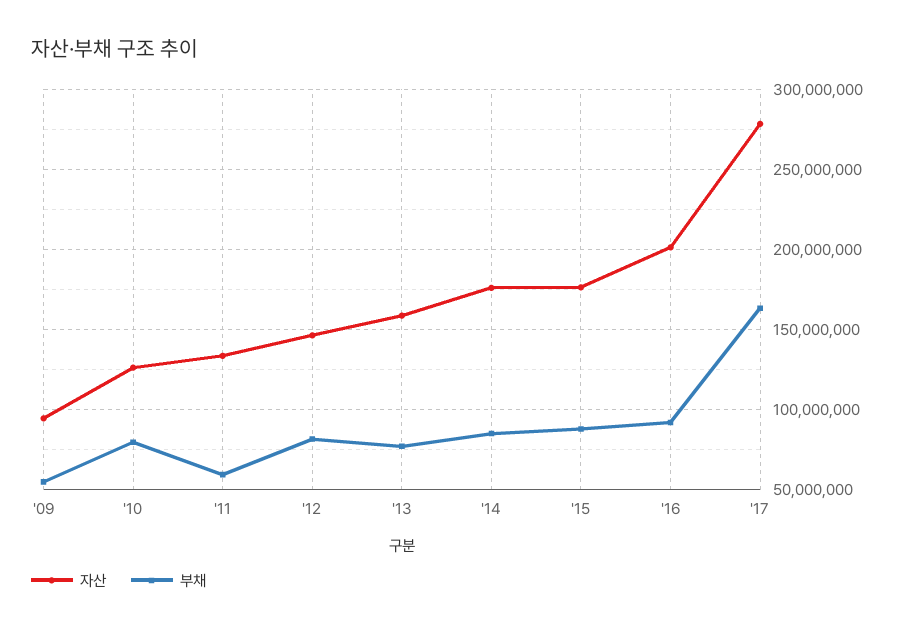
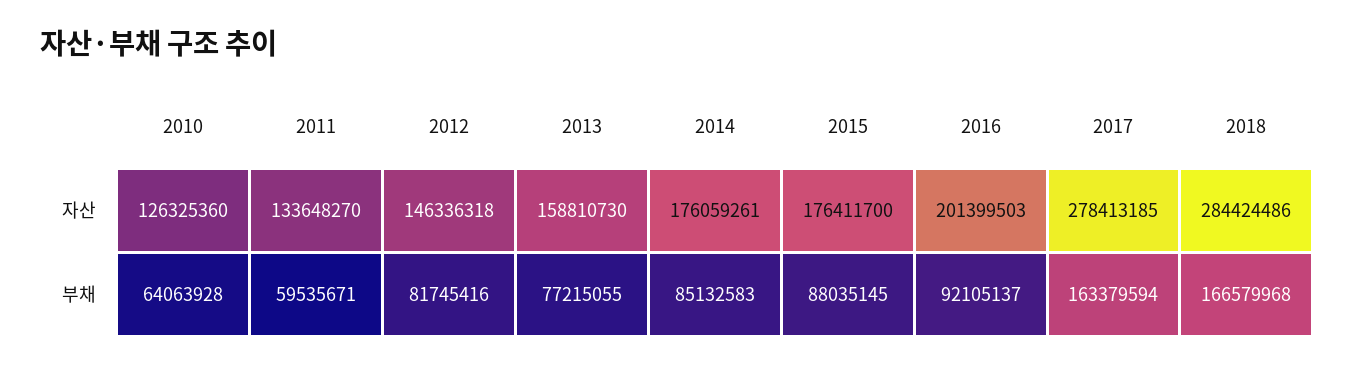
자산, '09: 95000000 -> none
부채, '09: 55000000 -> none
부채, '10: 80000000 -> 64063928
자산, 2018: none -> 284424486
부채, 2018: none -> 166579968

